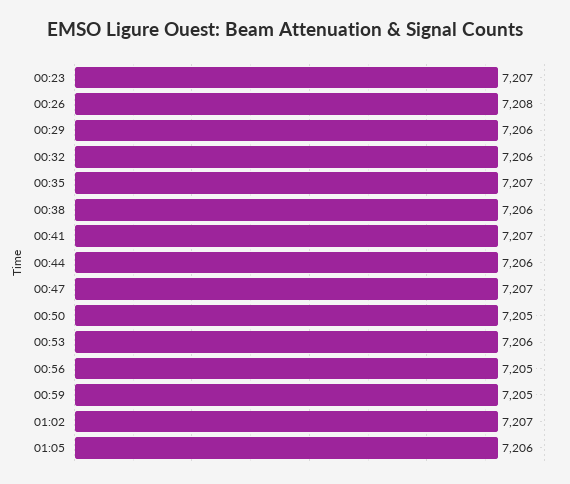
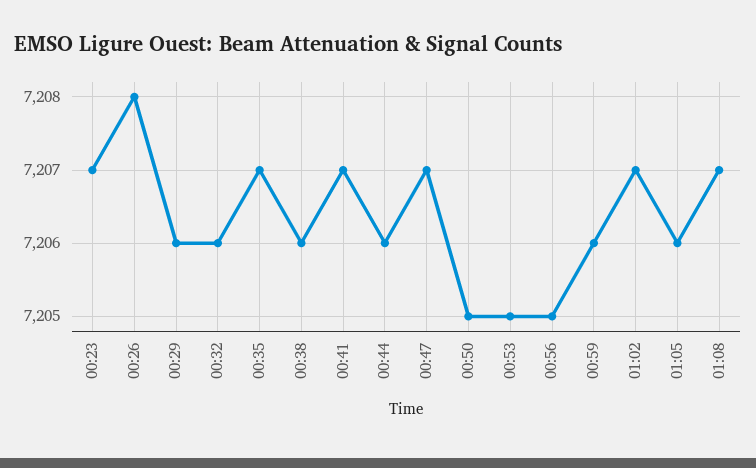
00:53: 7206 -> 7205
00:59: 7205 -> 7206
01:08: none -> 7207

